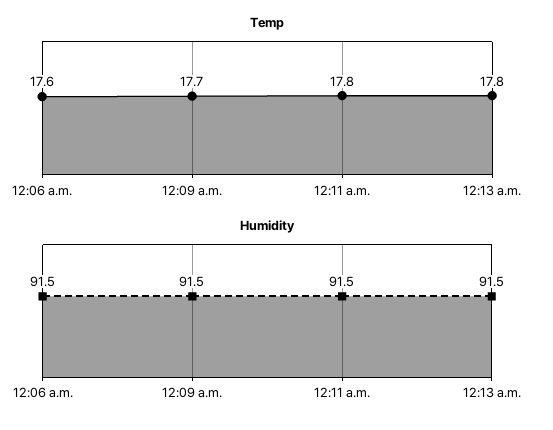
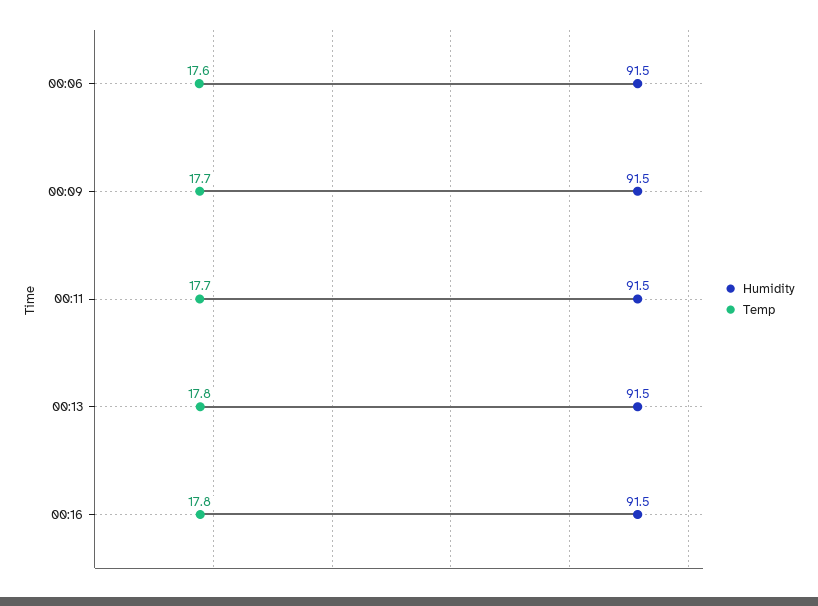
Temp, 12:11 a.m.: 17.8 -> 17.7
Humidity, 00:16: none -> 91.5
Temp, 00:16: none -> 17.8

